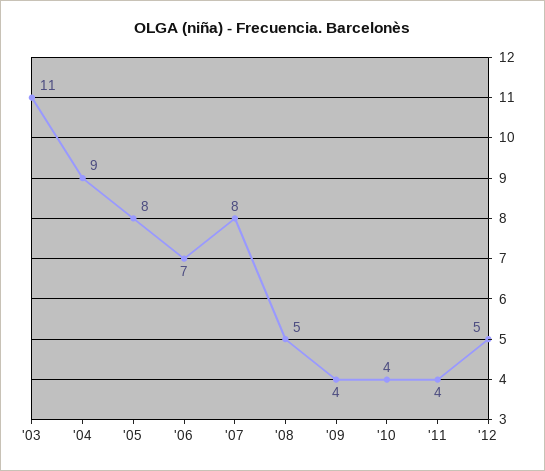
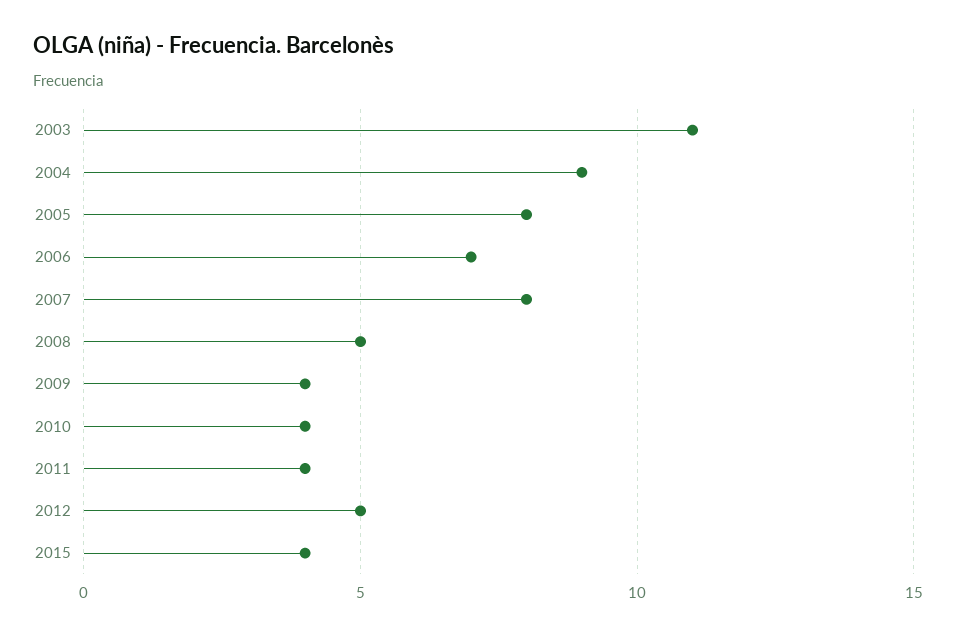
2015: none -> 4

